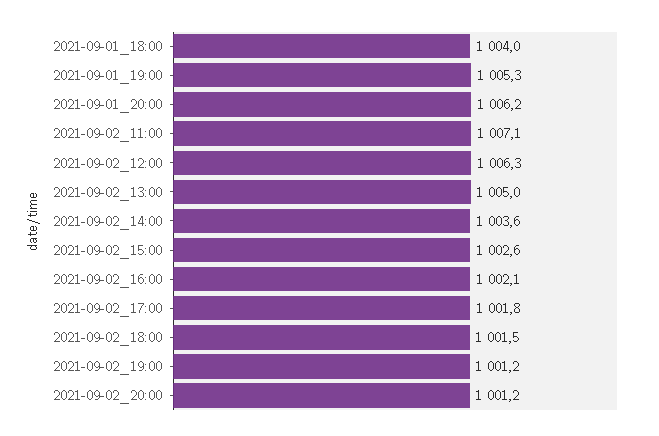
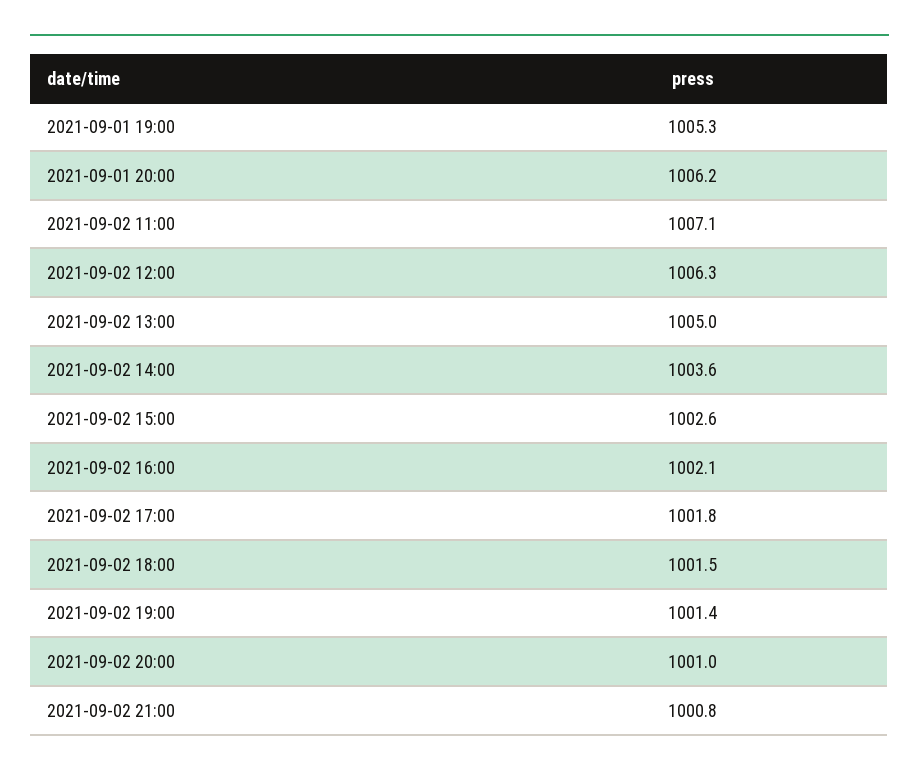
2021-09-01_18:00: 1004 -> none
2021-09-02_19:00: 1001.2 -> 1001.4
2021-09-02_20:00: 1001.2 -> 1001
2021-09-02 21:00: none -> 1000.8

